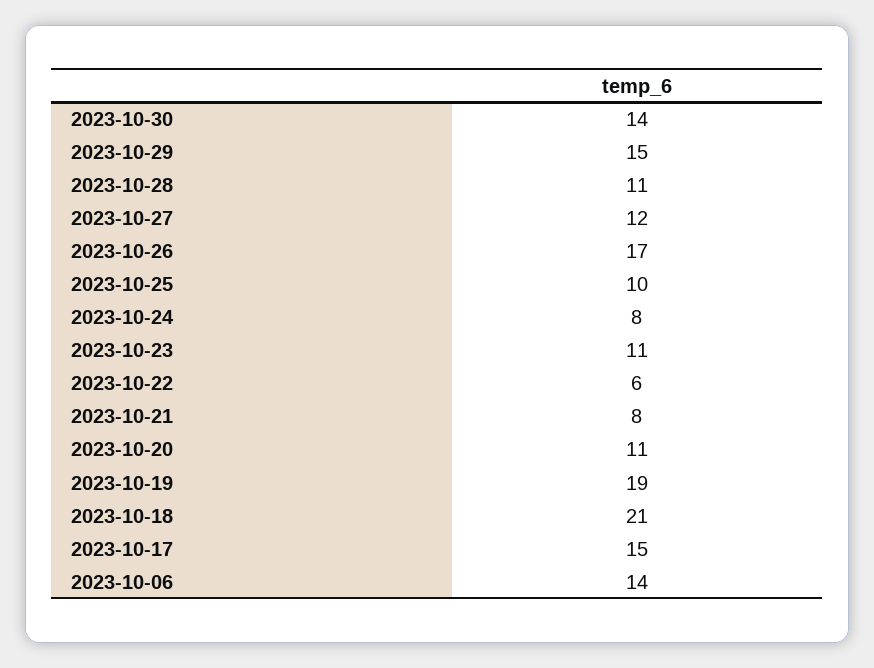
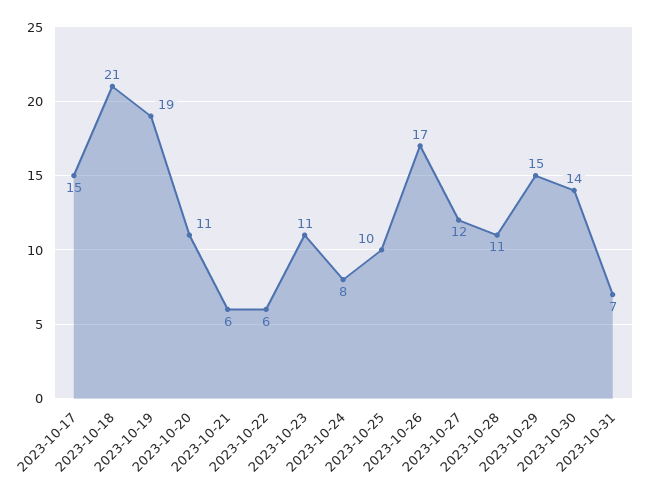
2023-10-21: 8 -> 6
2023-10-06: 14 -> none
2023-10-31: none -> 7

